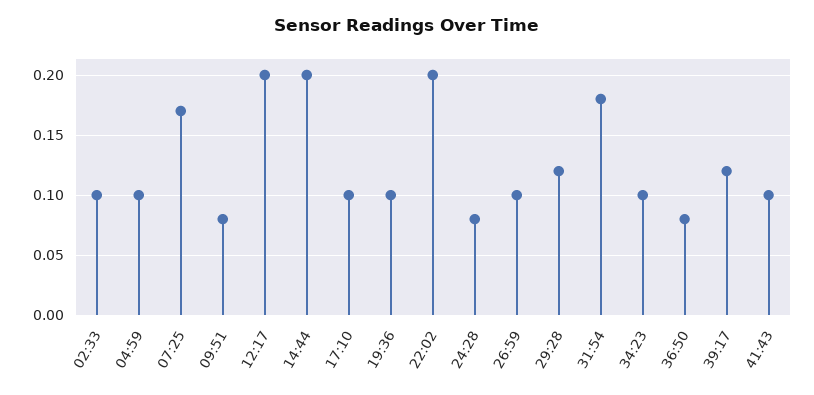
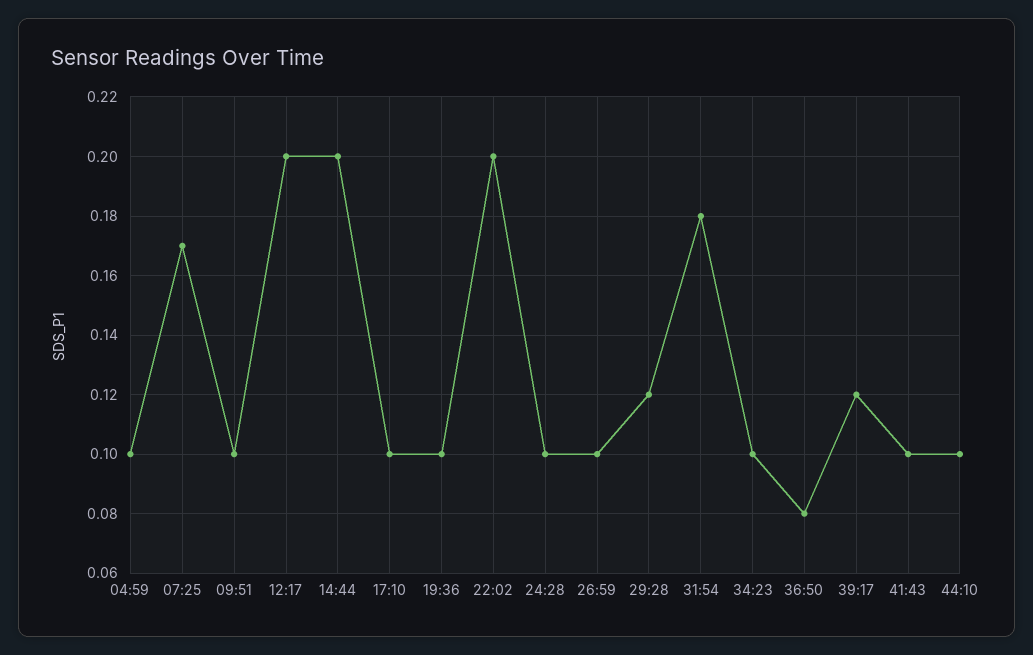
02:33: 0.1 -> none
09:51: 0.08 -> 0.1
24:28: 0.08 -> 0.1
44:10: none -> 0.1

